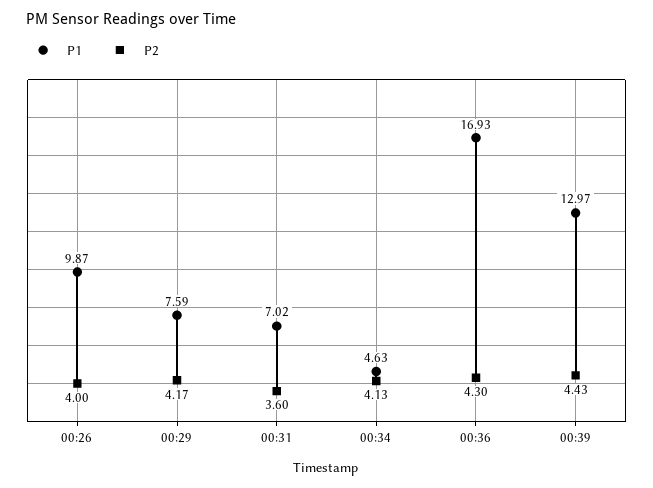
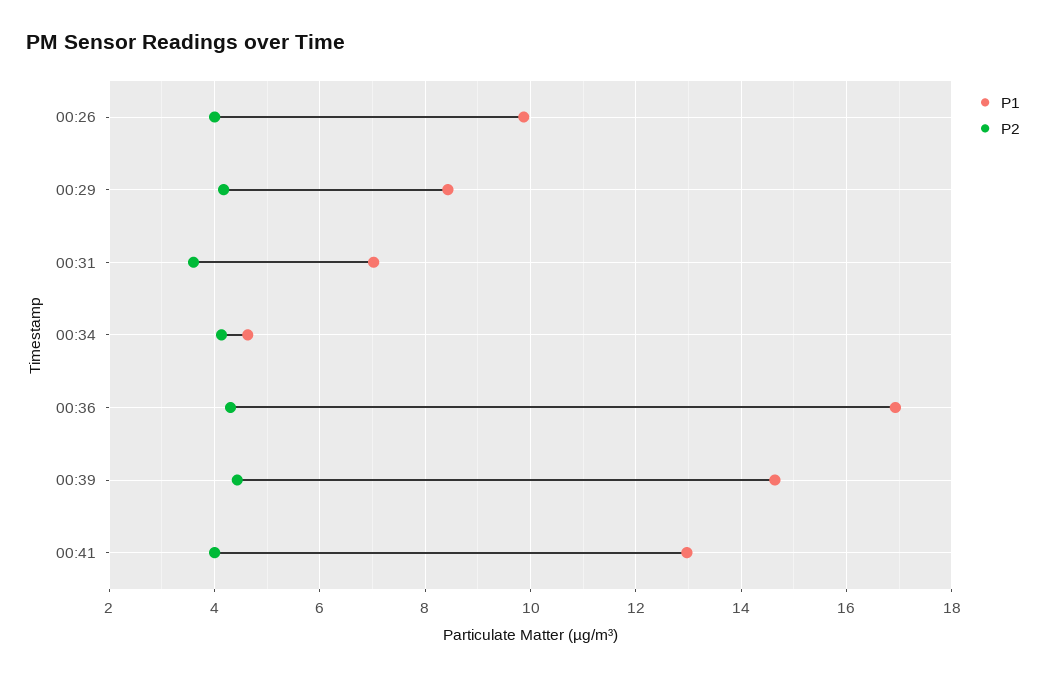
P1, 00:29: 7.59 -> 8.4
P1, 00:39: 12.97 -> 14.6
P1, 00:41: none -> 13
P2, 00:41: none -> 4

